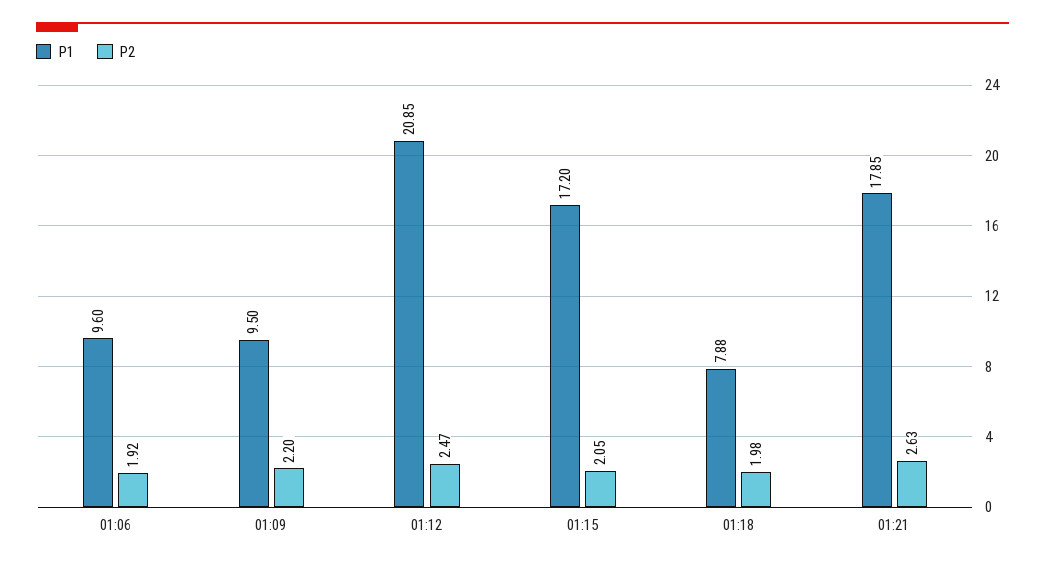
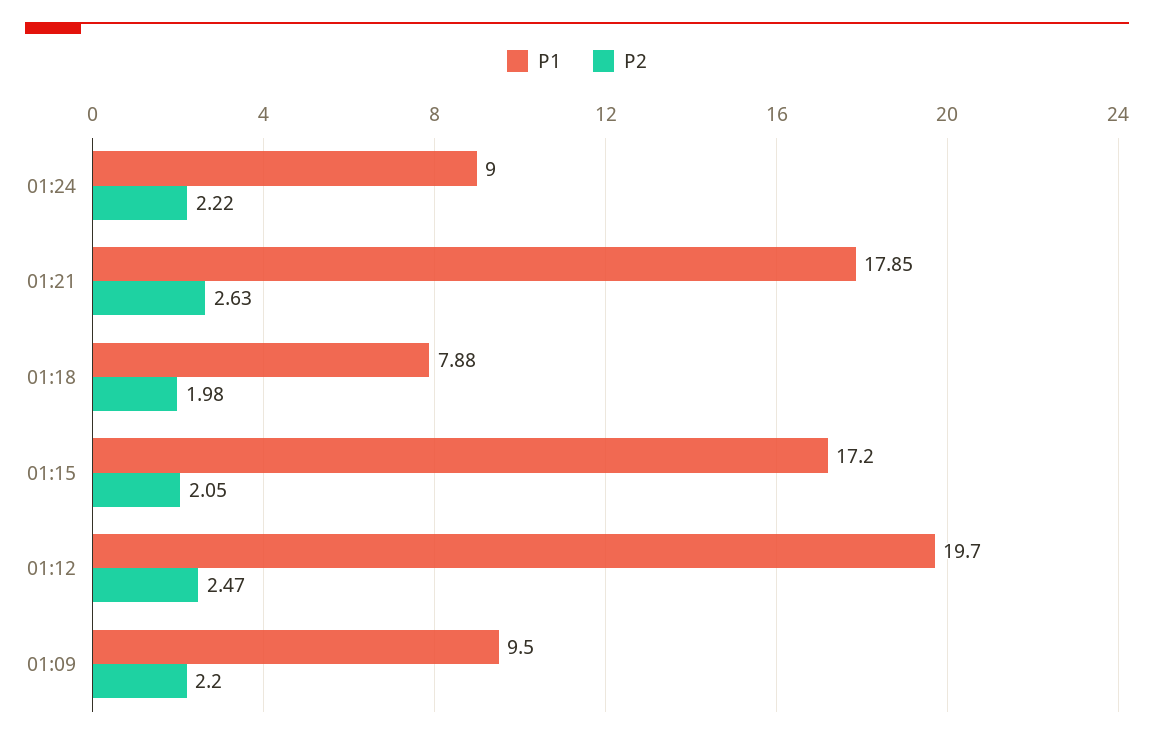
P1, 01:06: 9.6 -> none
P2, 01:06: 1.92 -> none
P1, 01:12: 20.85 -> 19.7
P1, 01:24: none -> 9
P2, 01:24: none -> 2.22

